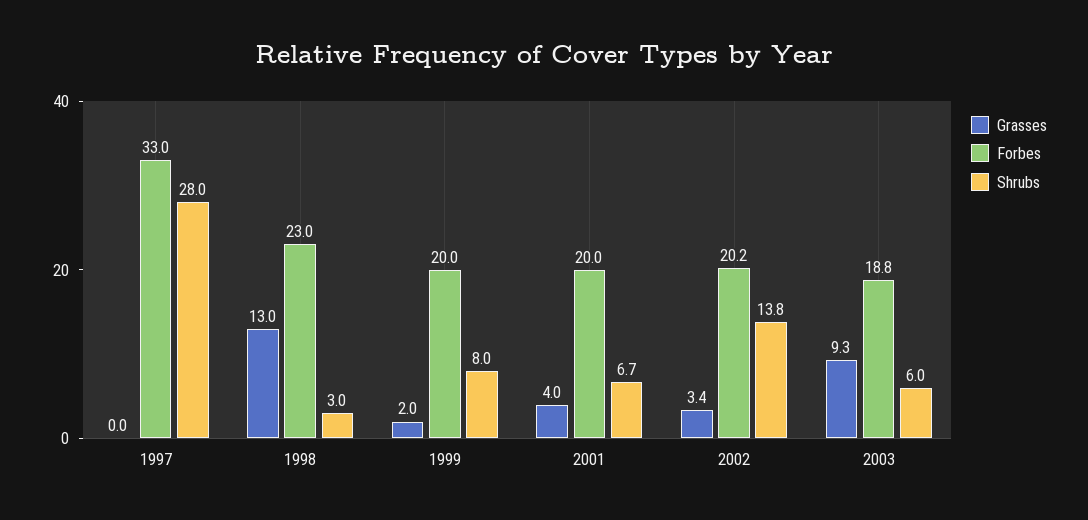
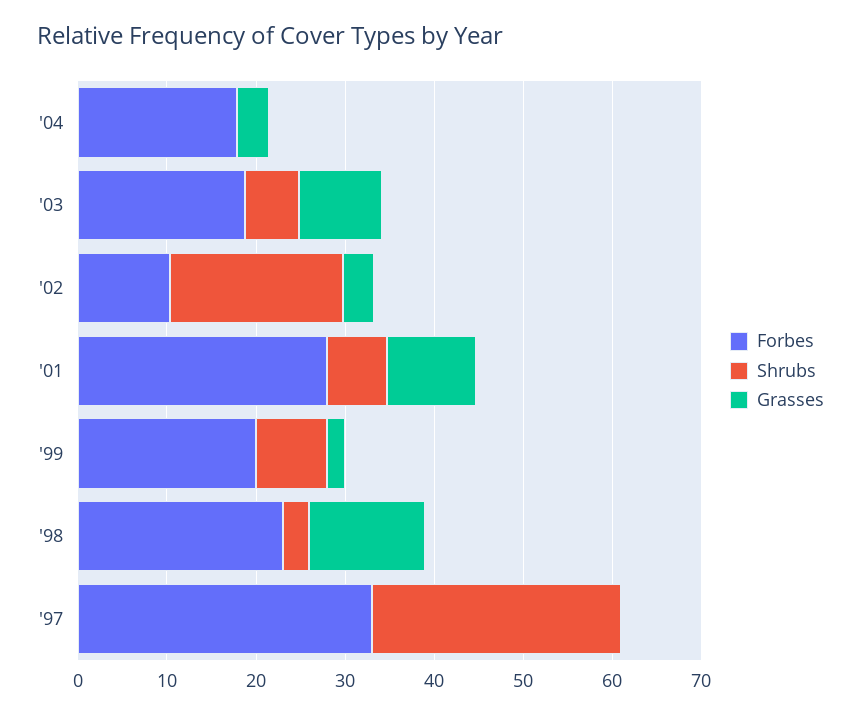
Grasses, 2001: 4 -> 10
Forbes, 2001: 20 -> 28
Forbes, 2002: 20.2 -> 10
Shrubs, 2002: 13.8 -> 20
Forbes, '04: none -> 18
Shrubs, '04: none -> 0
Grasses, '04: none -> 4

